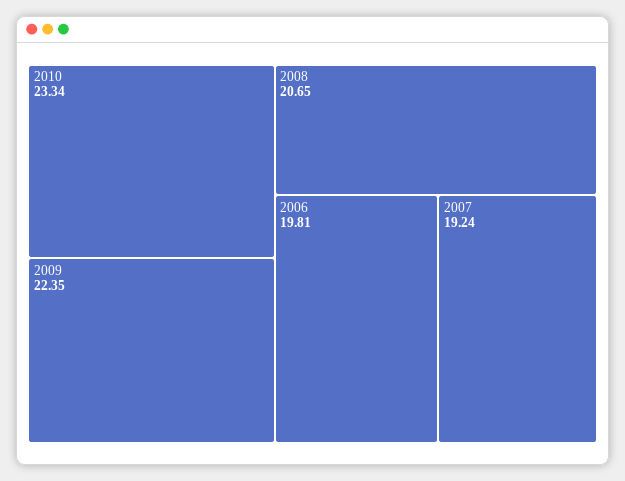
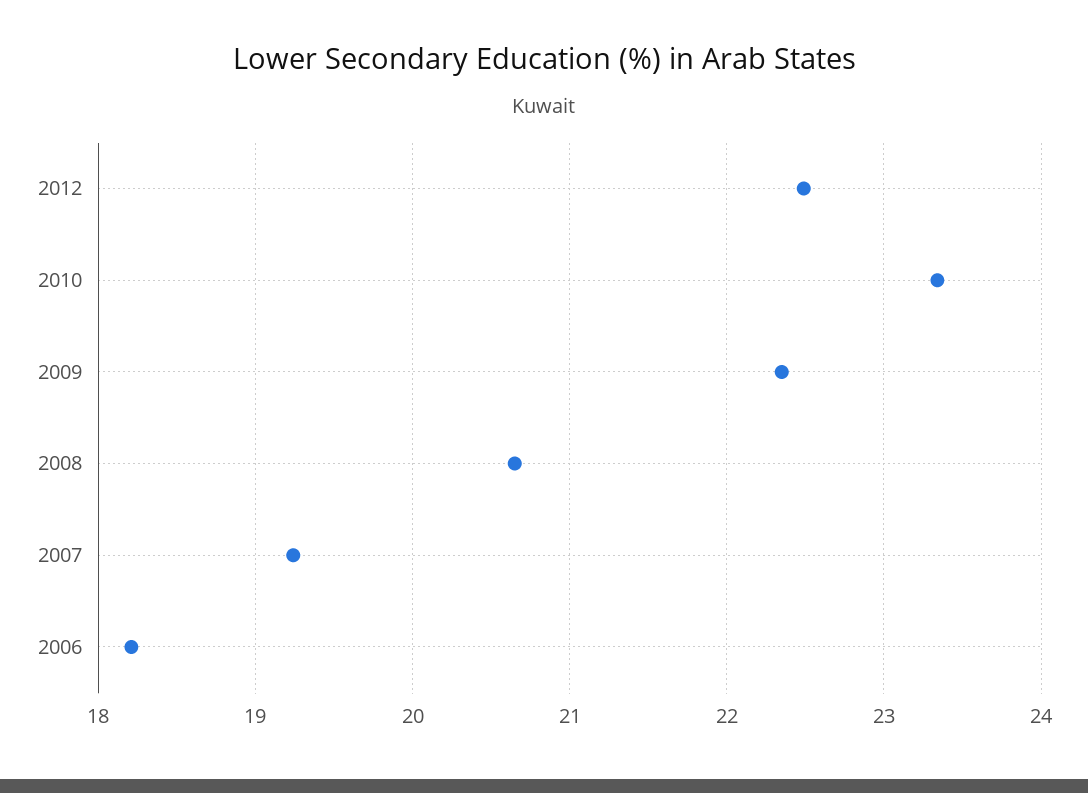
2006: 19.81 -> 18.2
2012: none -> 22.5

